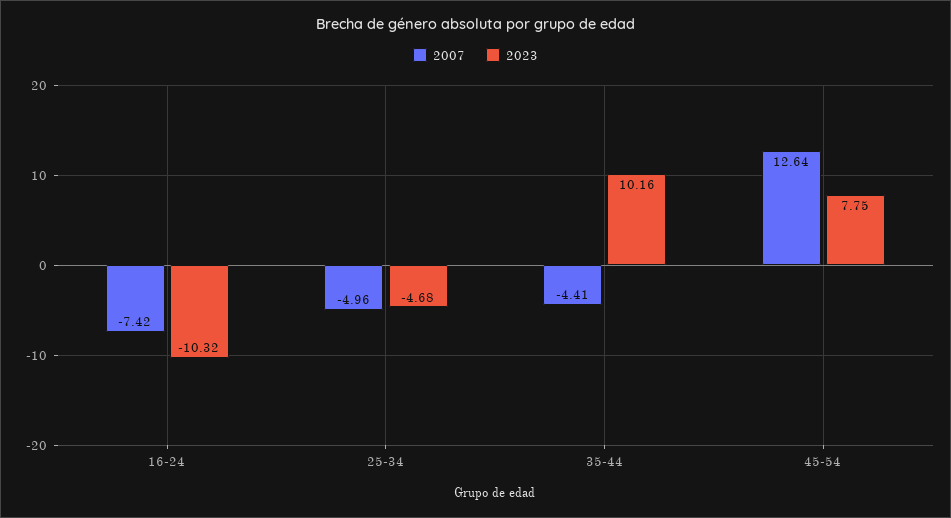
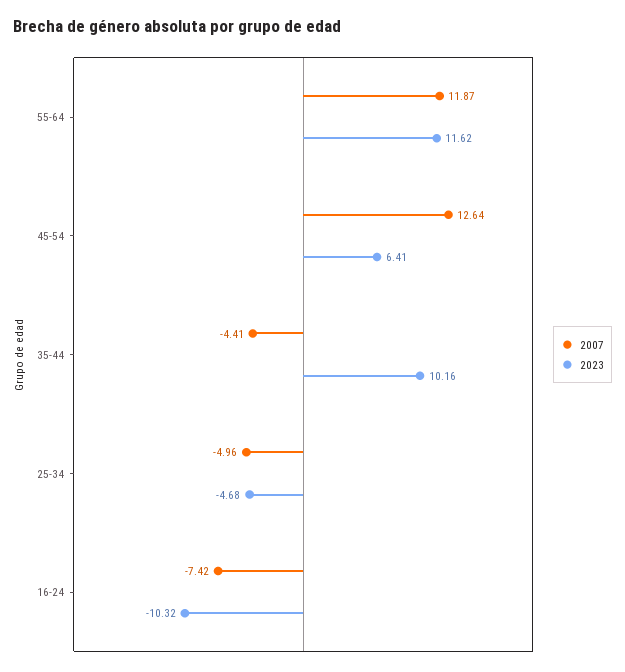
2023, 45-54: 7.75 -> 6.41
2007, 55-64: none -> 11.87
2023, 55-64: none -> 11.62

